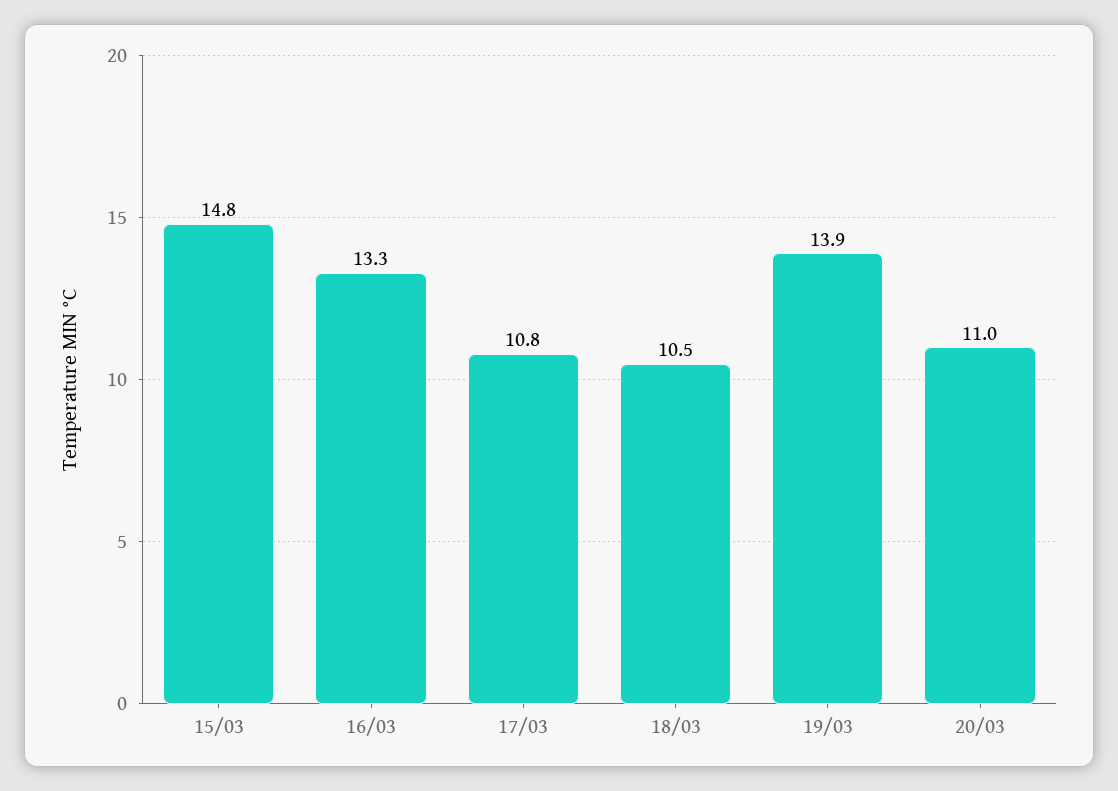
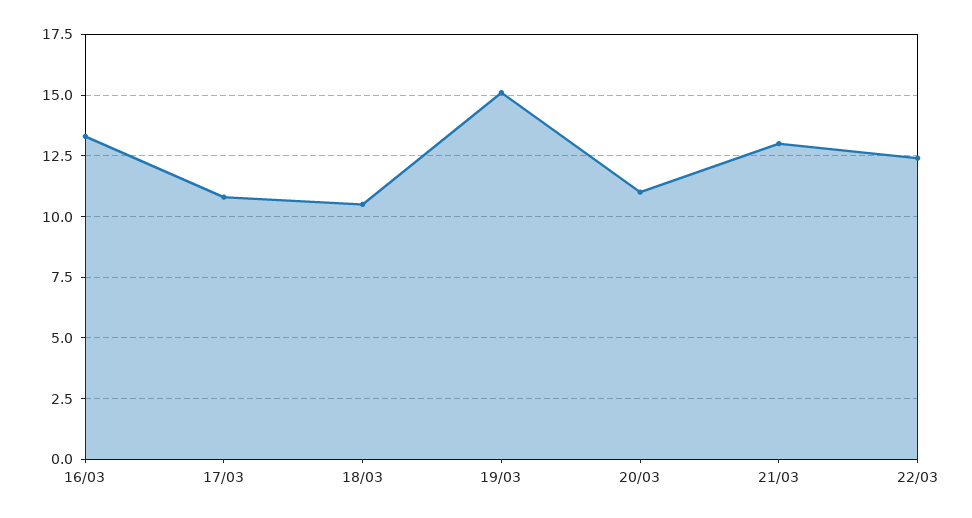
15/03: 14.8 -> none
19/03: 13.9 -> 15
21/03: none -> 13
22/03: none -> 12.5

